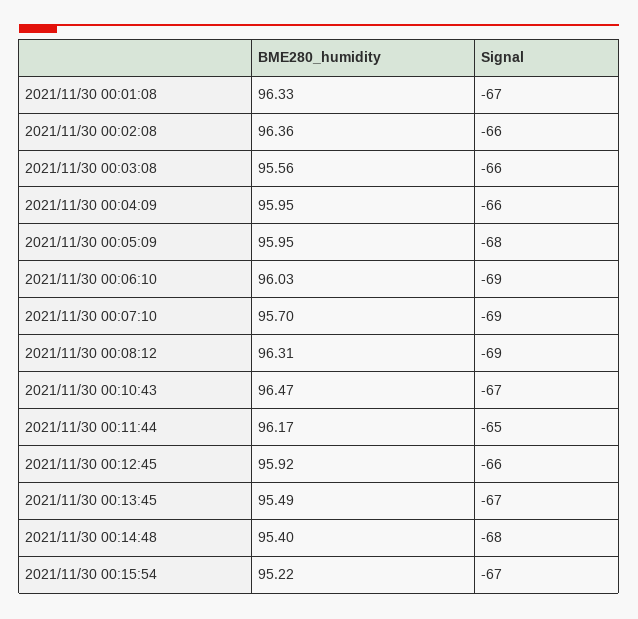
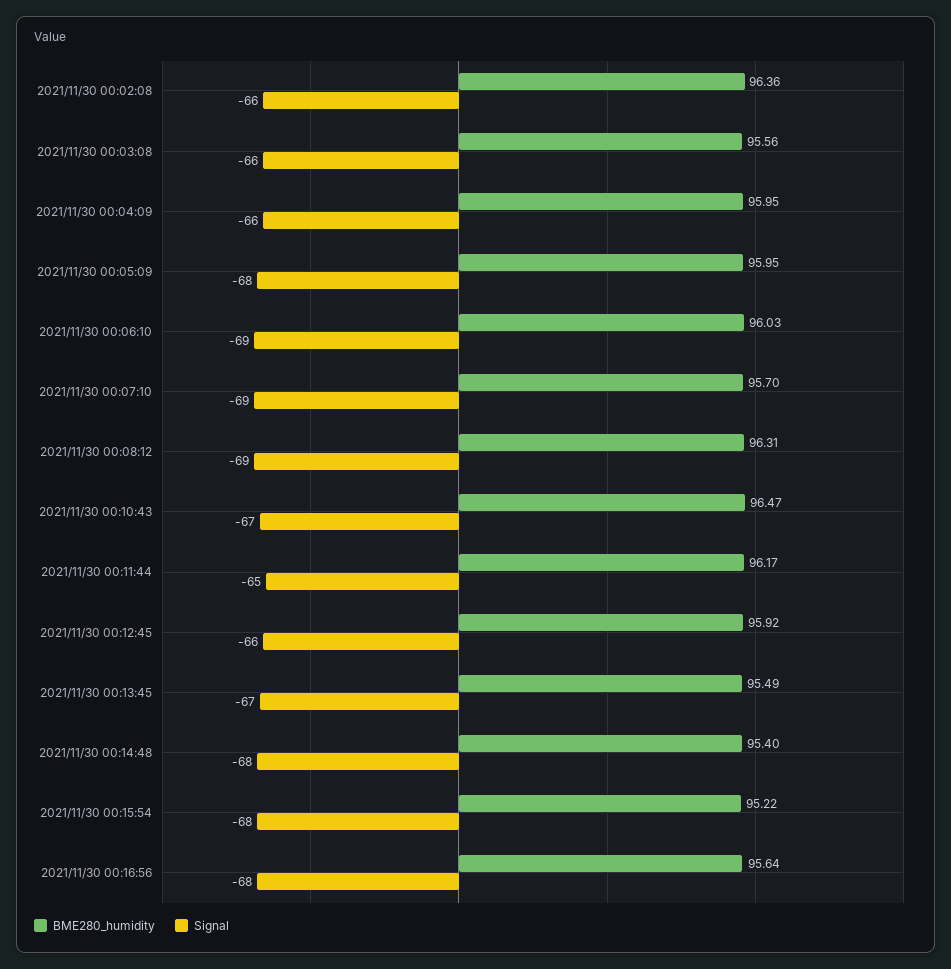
BME280_humidity, 2021/11/30 00:01:08: 96.33 -> none
Signal, 2021/11/30 00:01:08: -67 -> none
Signal, 2021/11/30 00:15:54: -67 -> -68
BME280_humidity, 2021/11/30 00:16:56: none -> 95.64
Signal, 2021/11/30 00:16:56: none -> -68

